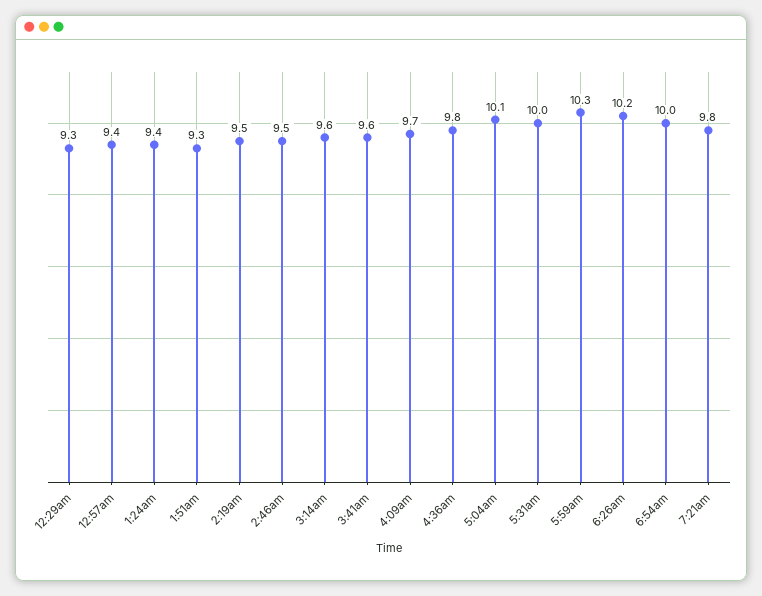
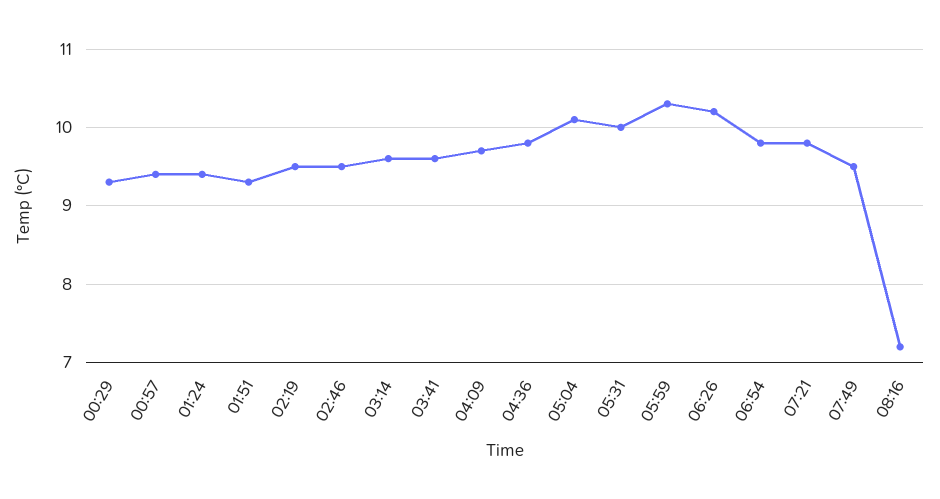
6:54am: 10 -> 9.8
07:49: none -> 9.5
08:16: none -> 7.2

